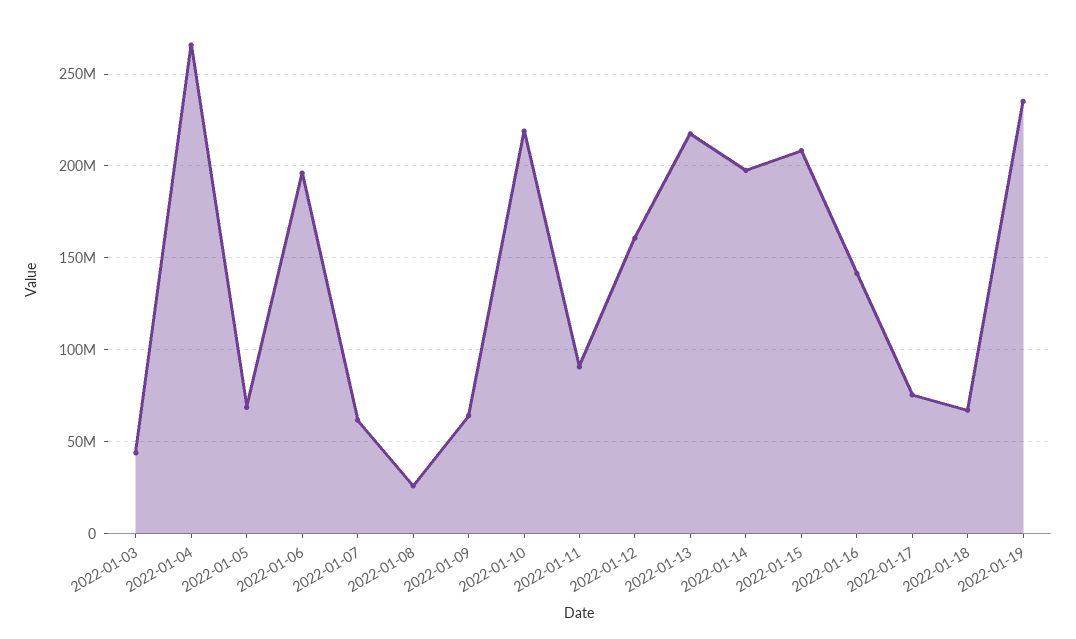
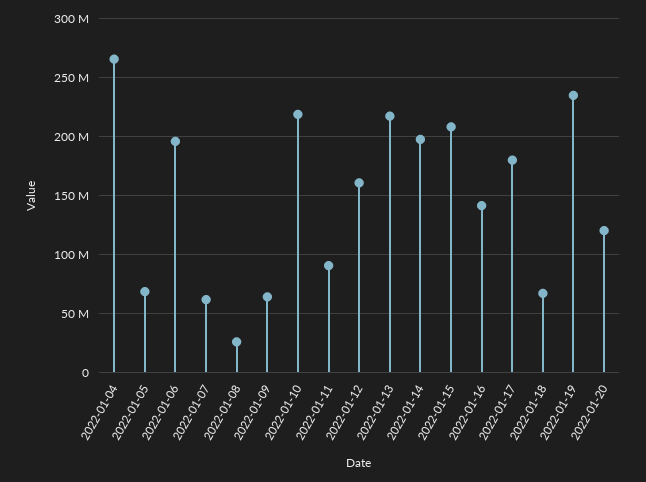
2022-01-03: 45000000 -> none
2022-01-17: 75000000 -> 180000000
2022-01-20: none -> 120000000

